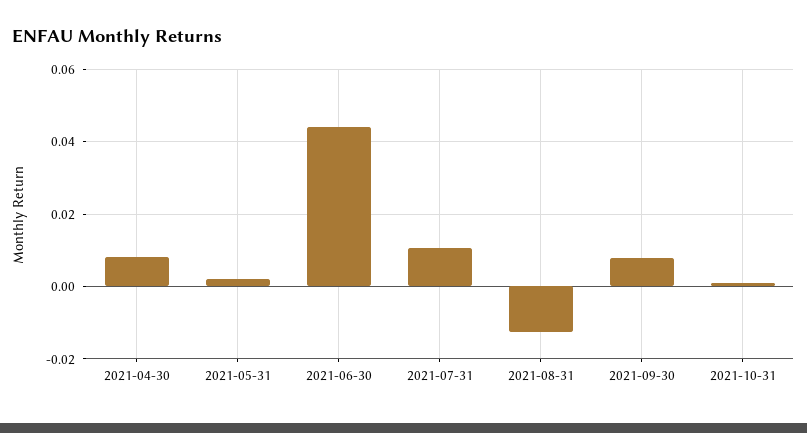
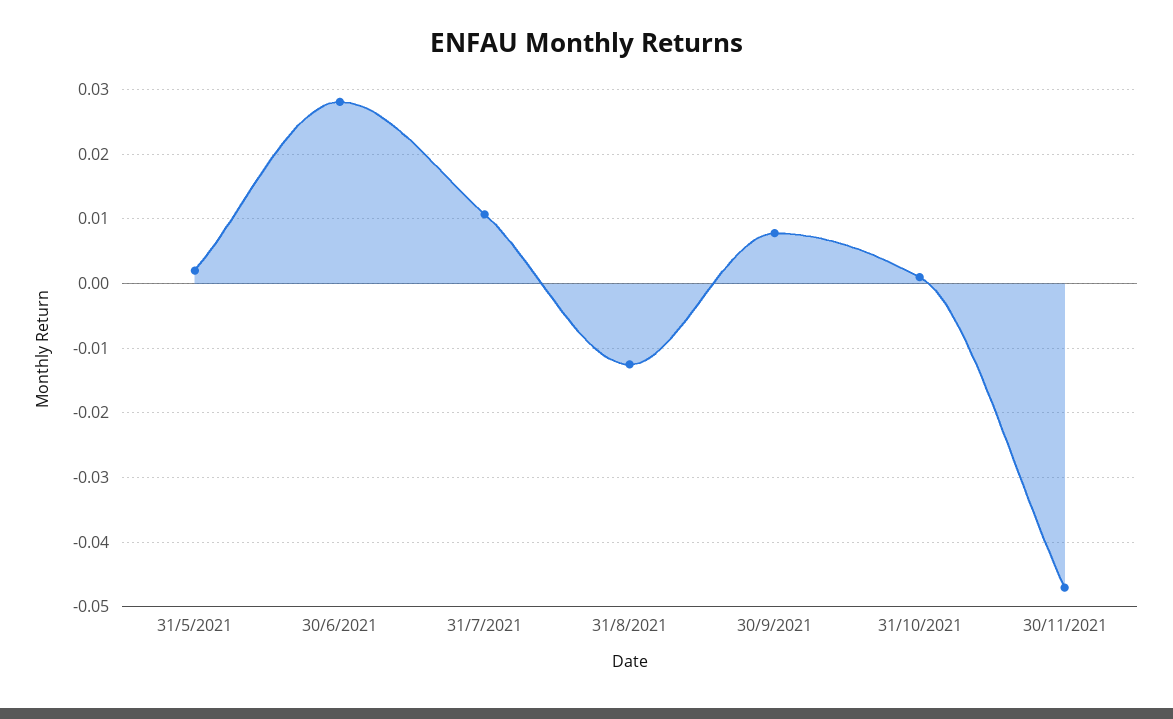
2021-04-30: 0.008 -> none
2021-06-30: 0.044 -> 0.028
30/11/2021: none -> -0.047

